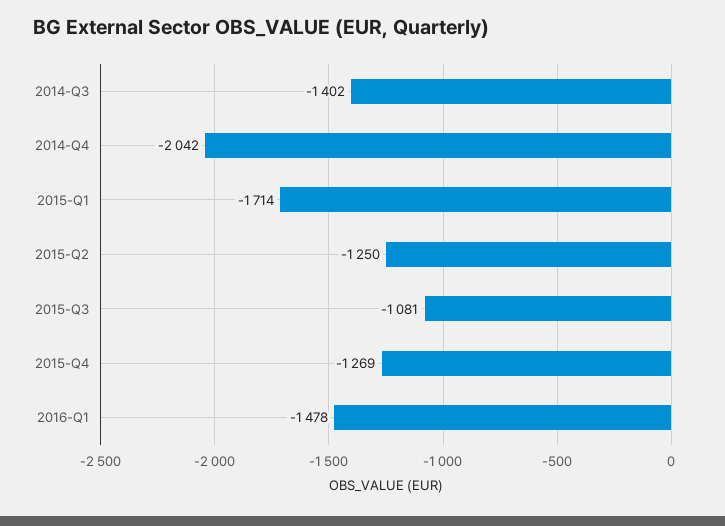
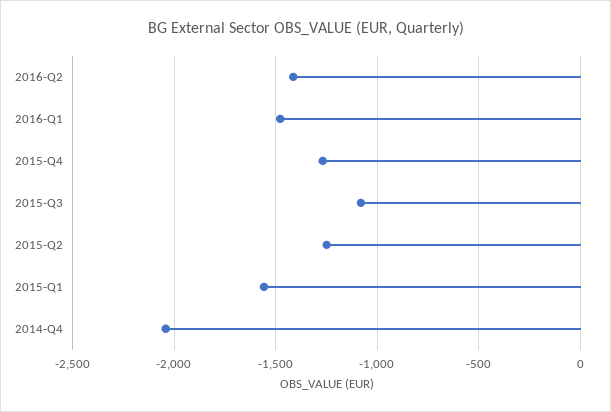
2014-Q3: -1402 -> none
2015-Q1: -1714 -> -1550
2016-Q2: none -> -1400

